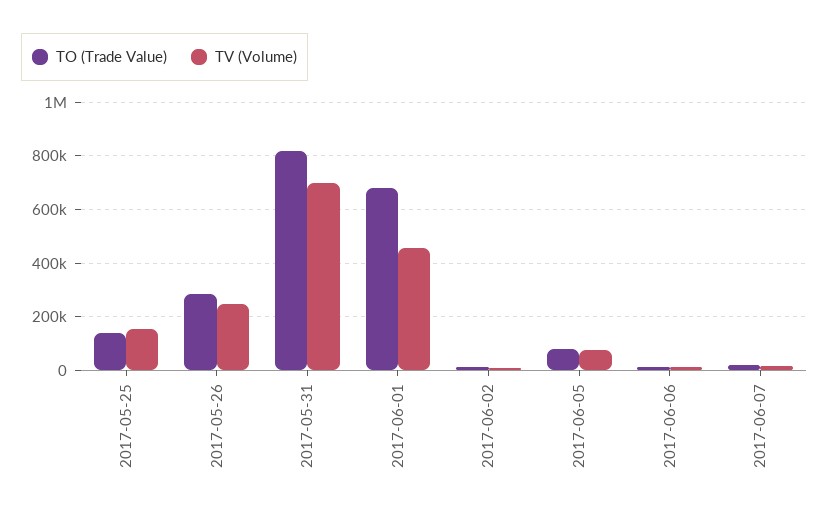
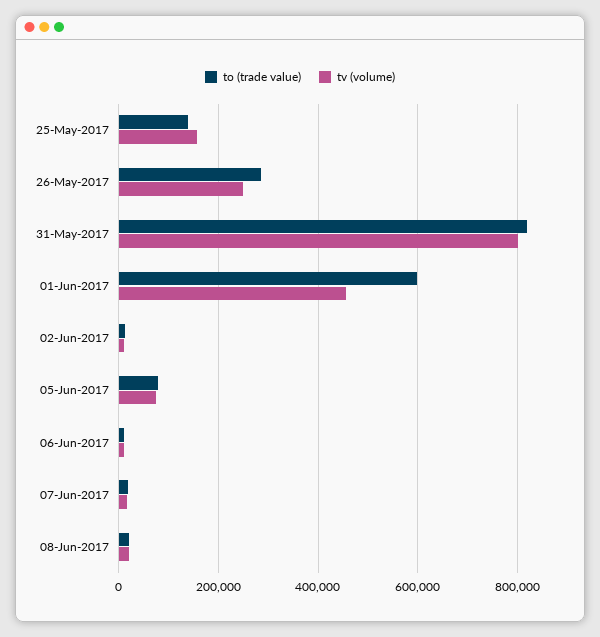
TV (Volume), 2017-05-31: 700000 -> 800000
TO (Trade Value), 2017-06-01: 675000 -> 600000
TO (Trade Value), 08-Jun-2017: none -> 20000
TV (Volume), 08-Jun-2017: none -> 20000

